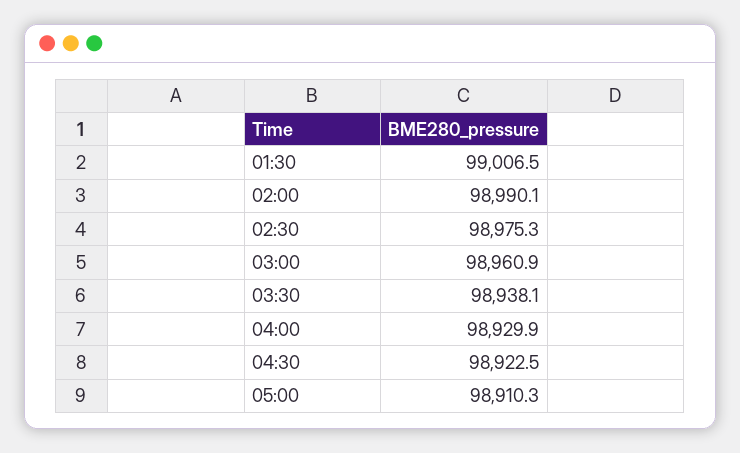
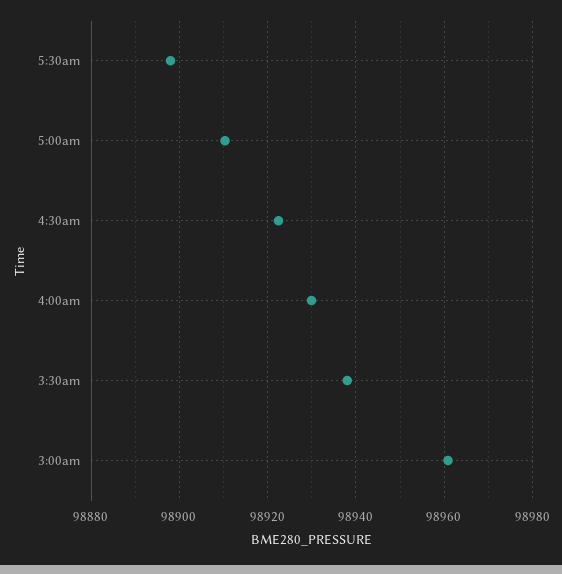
01:30: 99006.5 -> none
02:00: 98990.1 -> none
02:30: 98975.3 -> none
5:30am: none -> 98898

